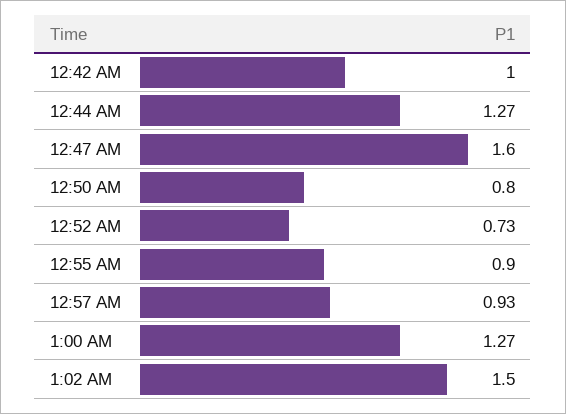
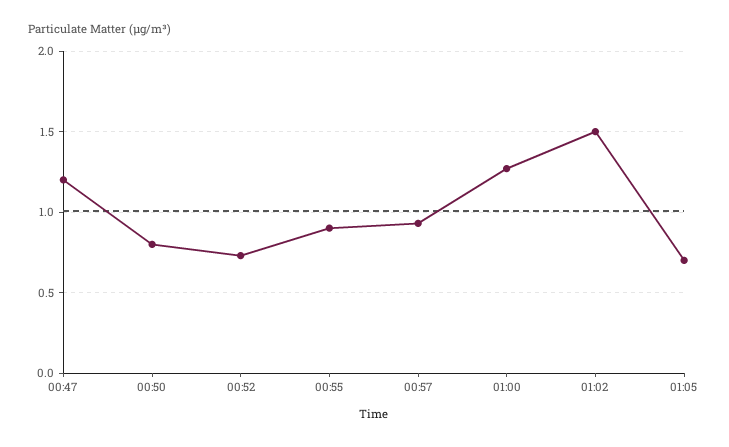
12:42 AM: 1 -> none
12:44 AM: 1.27 -> none
12:47 AM: 1.6 -> 1.2
01:05: none -> 0.7

